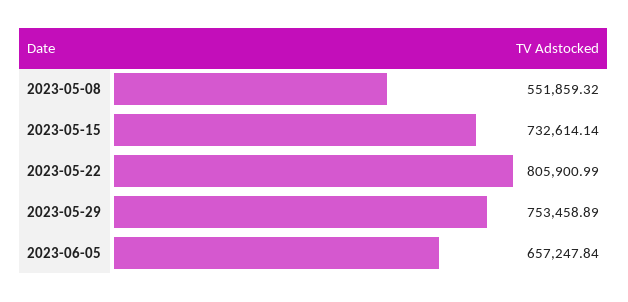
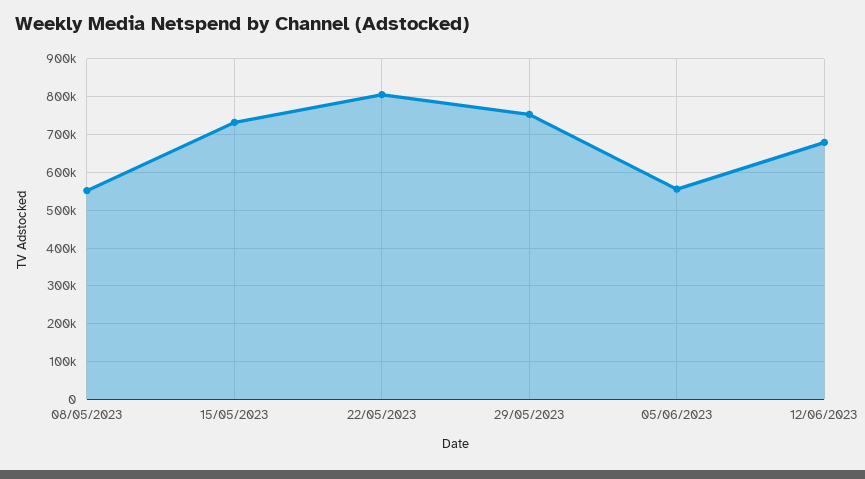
2023-06-05: 657247.84 -> 560000
12/06/2023: none -> 680000

